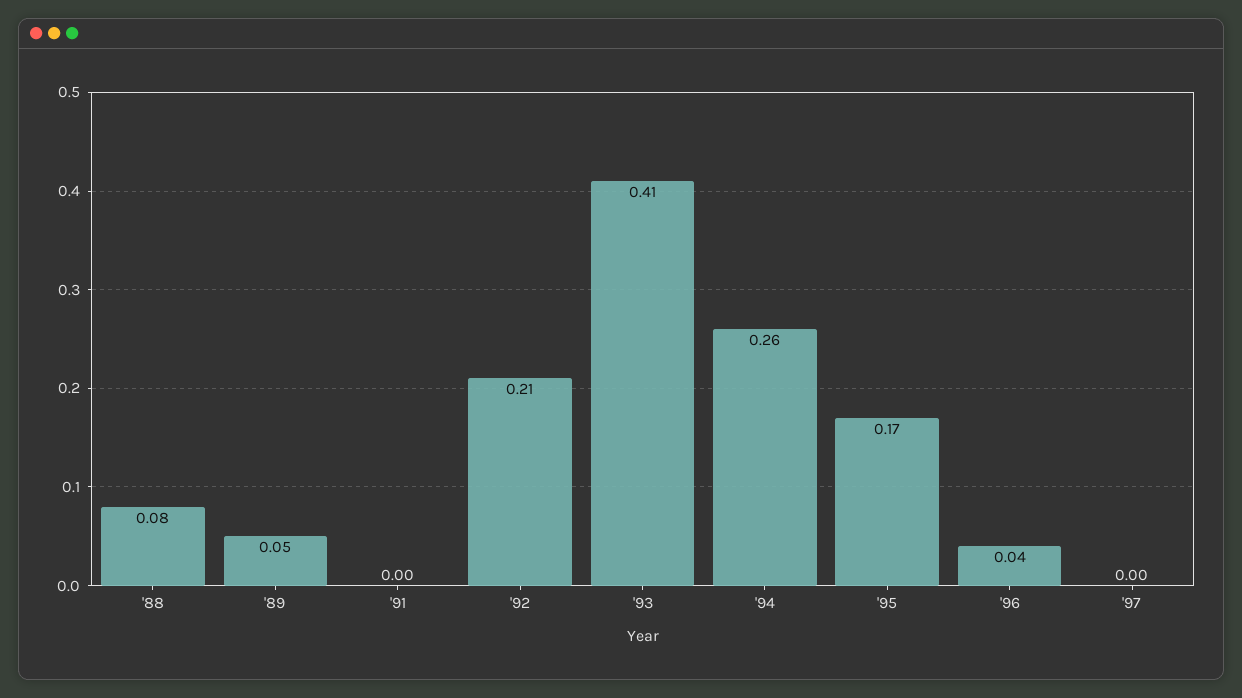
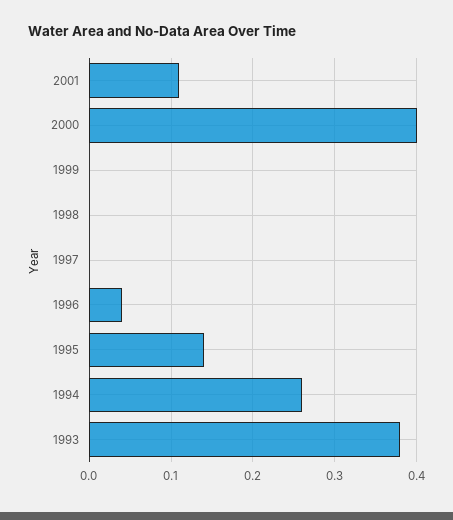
'88: 0.08 -> none
'89: 0.05 -> none
'91: 0 -> none
'92: 0.21 -> none
'93: 0.41 -> 0.38
'95: 0.17 -> 0.14
2001: none -> 0.11
2000: none -> 0.4
1999: none -> 0
1998: none -> 0

